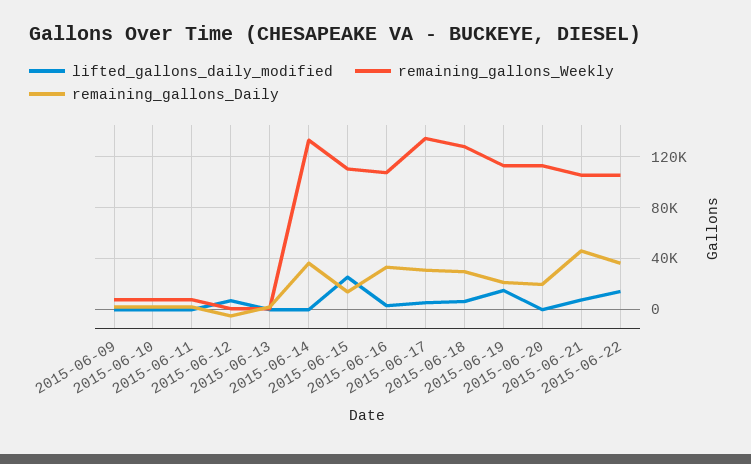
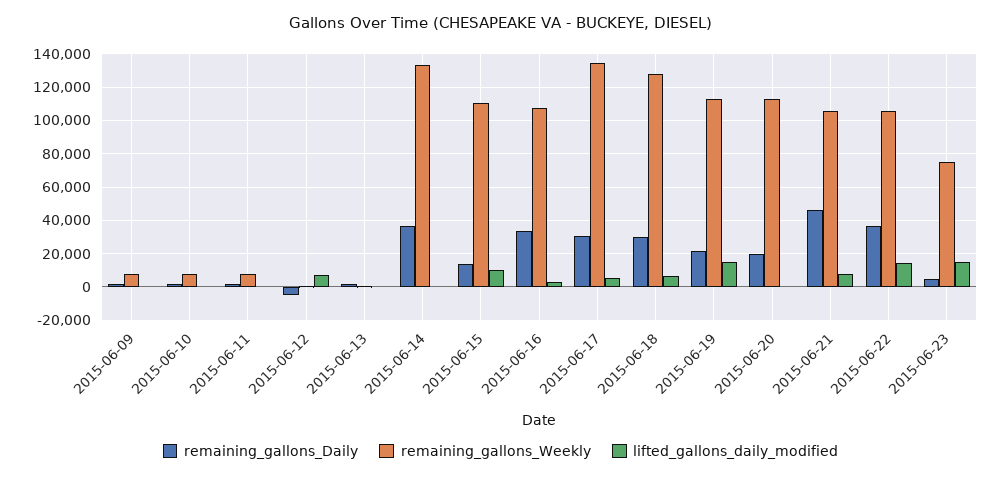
lifted_gallons_daily_modified, 2015-06-15: 25000 -> 10000
remaining_gallons_Daily, 2015-06-23: none -> 5000
remaining_gallons_Weekly, 2015-06-23: none -> 75000
lifted_gallons_daily_modified, 2015-06-23: none -> 15000

